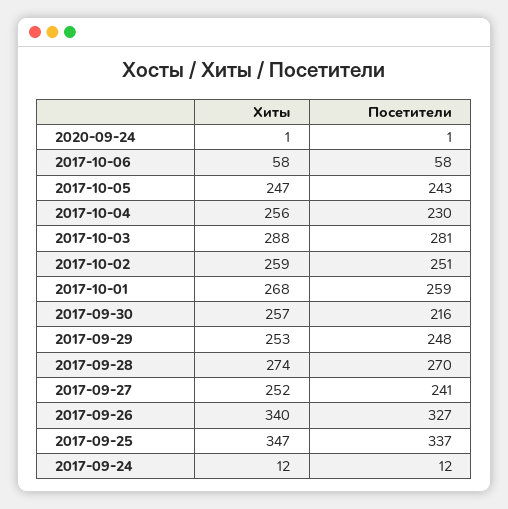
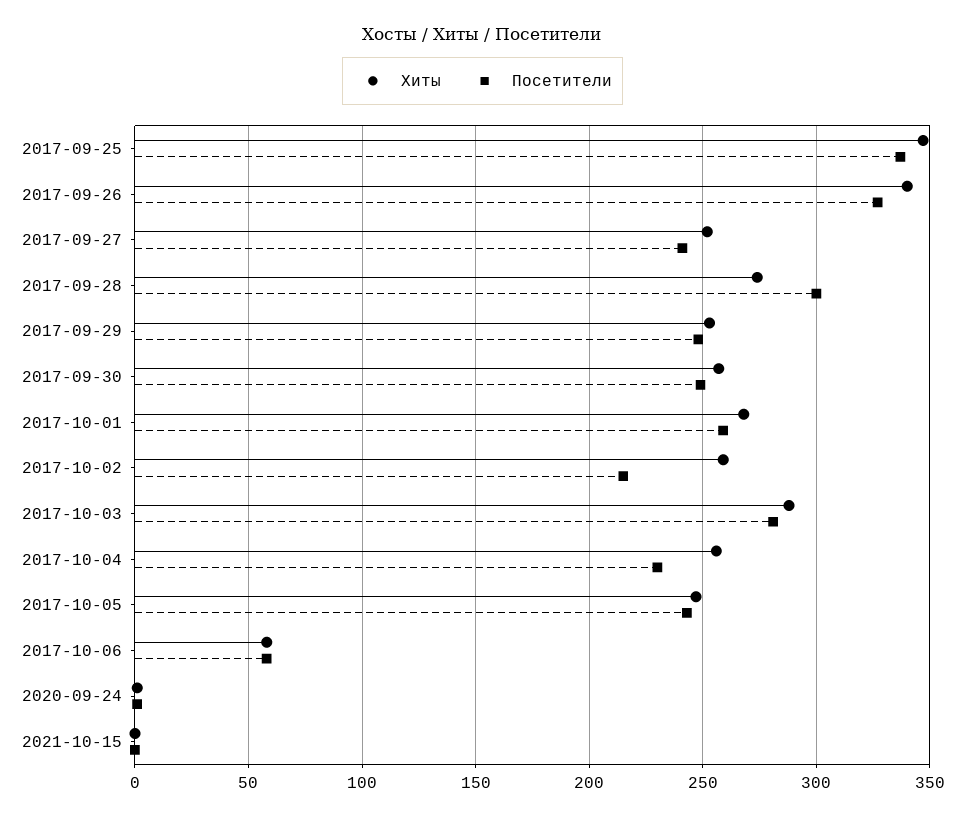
Посетители, 2017-10-02: 251 -> 215
Посетители, 2017-09-30: 216 -> 250
Посетители, 2017-09-28: 270 -> 300
Хиты, 2017-09-24: 12 -> none
Посетители, 2017-09-24: 12 -> none
Хиты, 2021-10-15: none -> 0
Посетители, 2021-10-15: none -> 0

